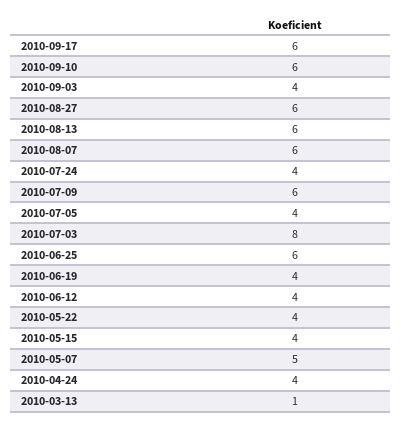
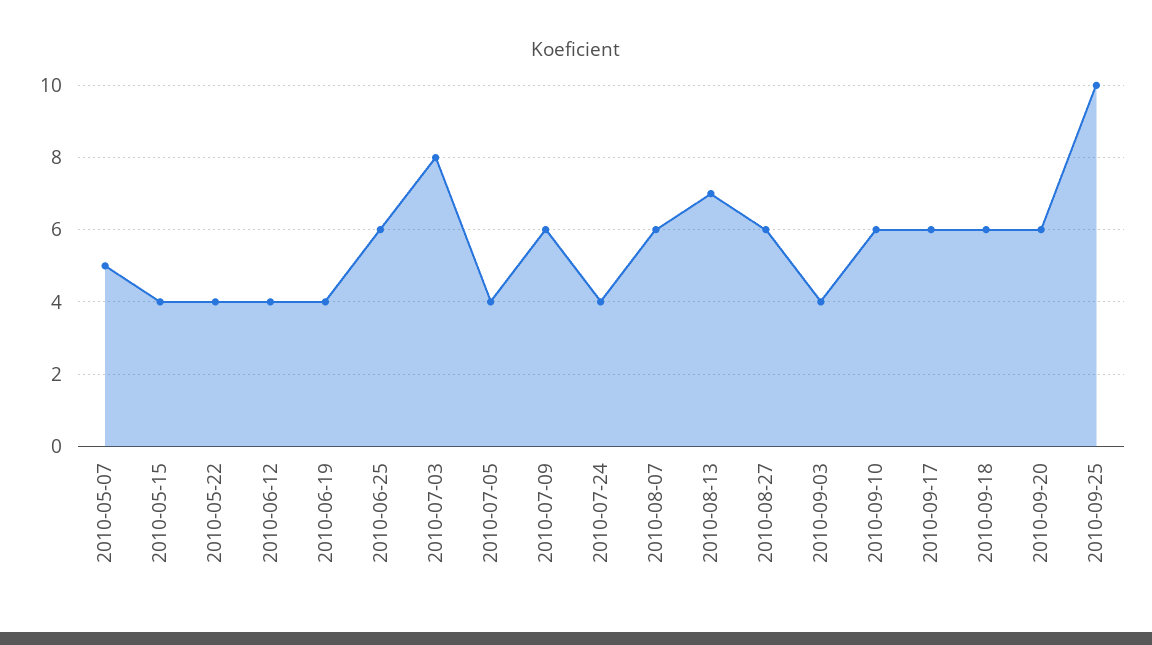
2010-08-13: 6 -> 7
2010-04-24: 4 -> none
2010-03-13: 1 -> none
2010-09-18: none -> 6
2010-09-20: none -> 6
2010-09-25: none -> 10

